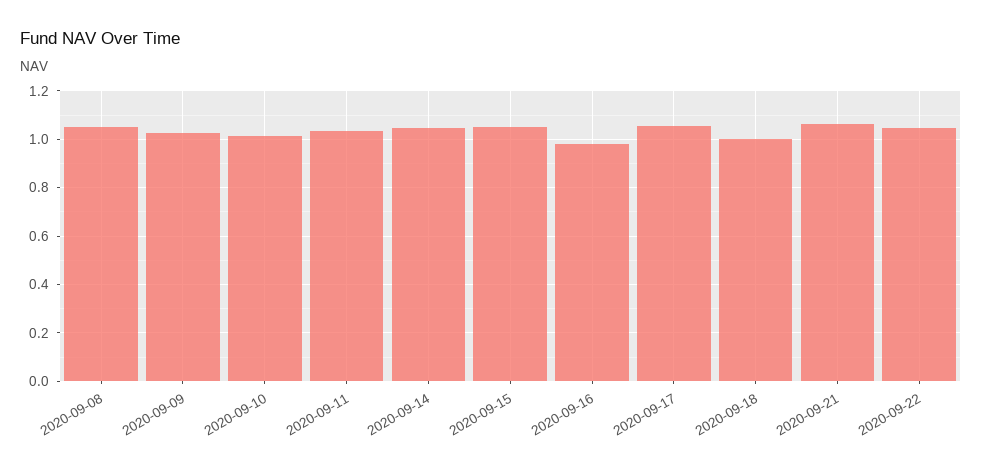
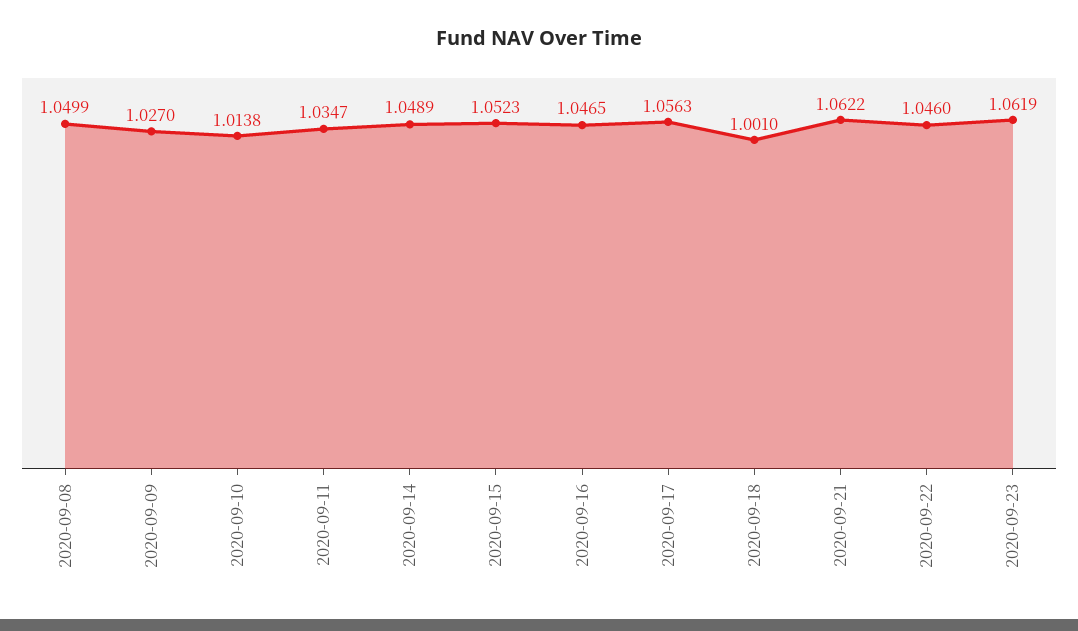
2020-09-16: 0.975 -> 1.0465
2020-09-23: none -> 1.0619

